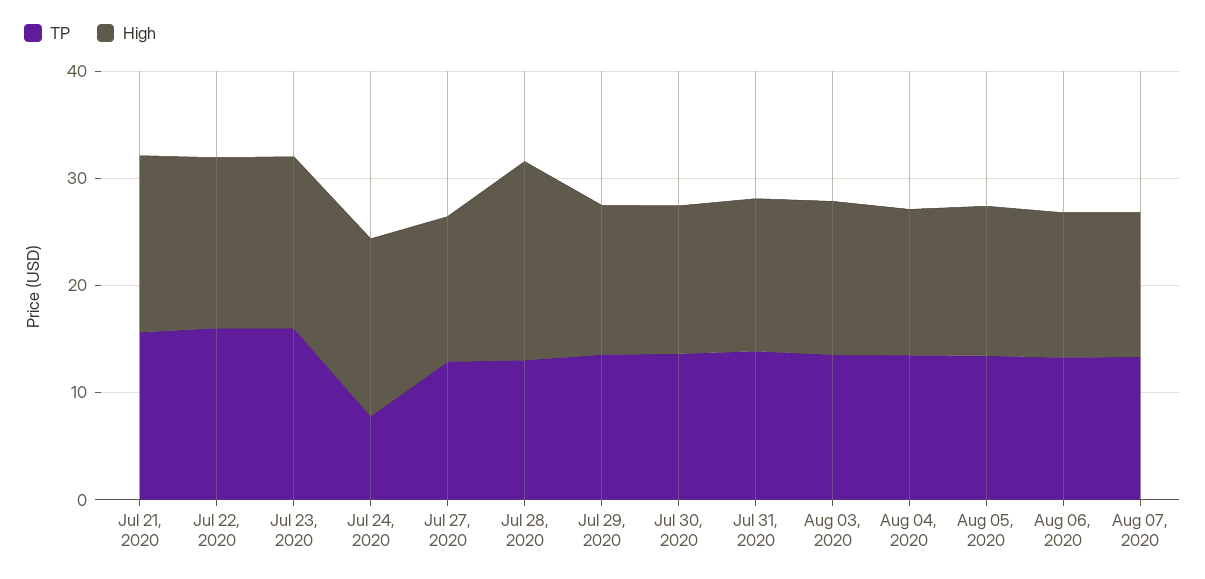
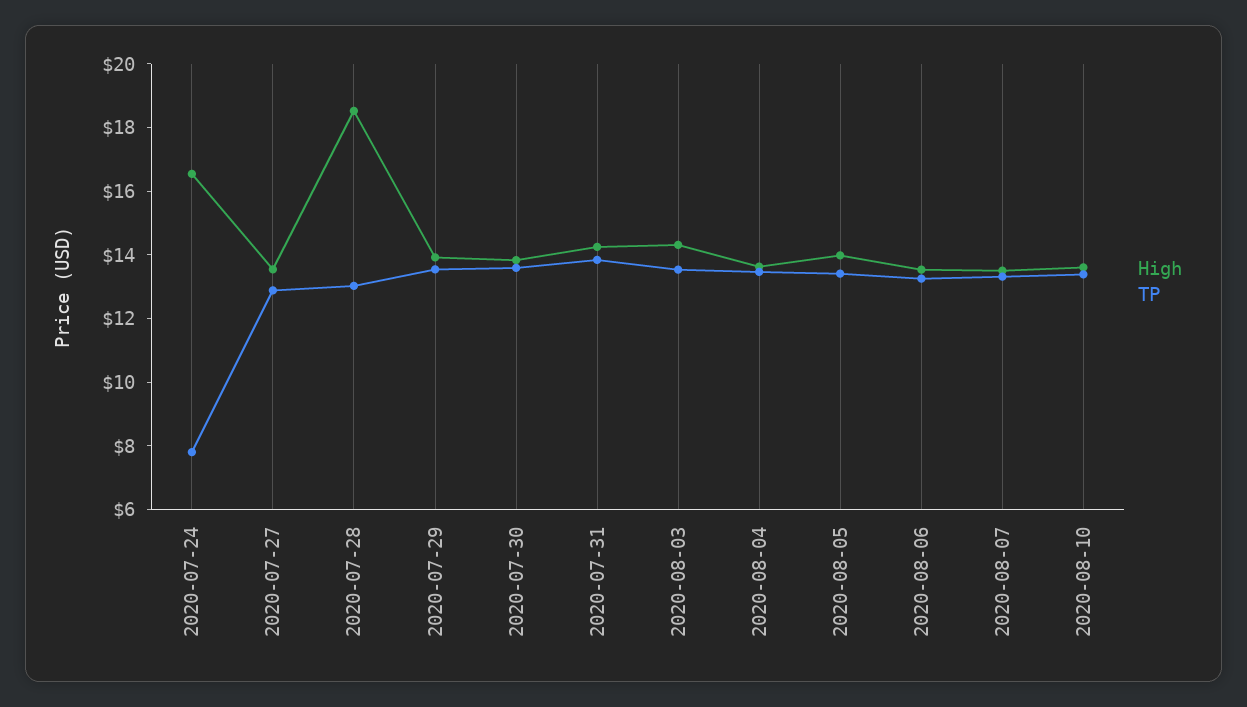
TP, Jul 21, 2020: 16 -> none
High, Jul 21, 2020: 16 -> none
TP, Jul 22, 2020: 16 -> none
High, Jul 22, 2020: 16 -> none
TP, Jul 23, 2020: 16 -> none
High, Jul 23, 2020: 16 -> none
High, 2020-08-10: none -> 13.5
TP, 2020-08-10: none -> 13.5

